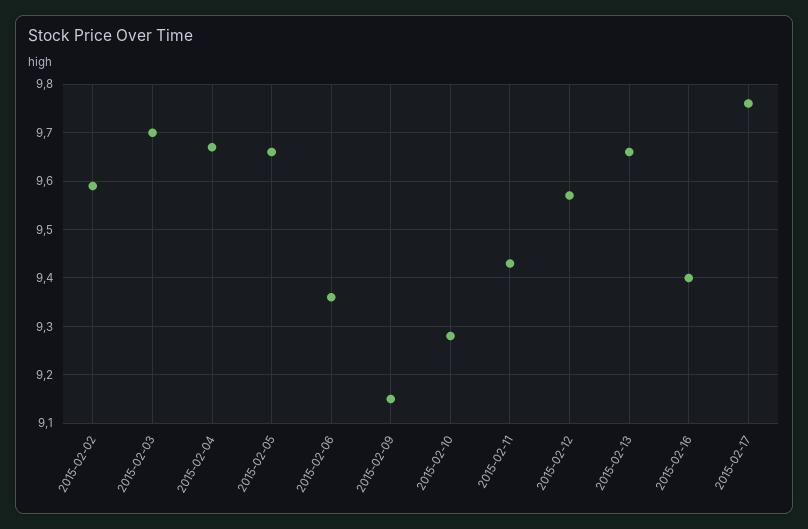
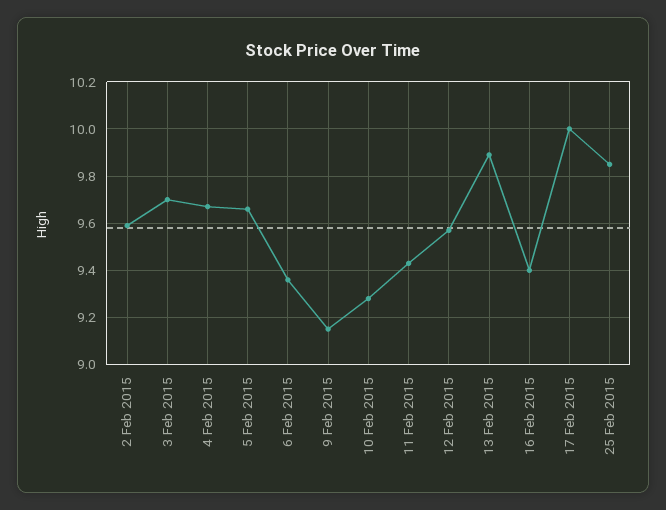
2015-02-13: 9.65 -> 9.9
2015-02-17: 9.75 -> 10
25 Feb 2015: none -> 9.85

